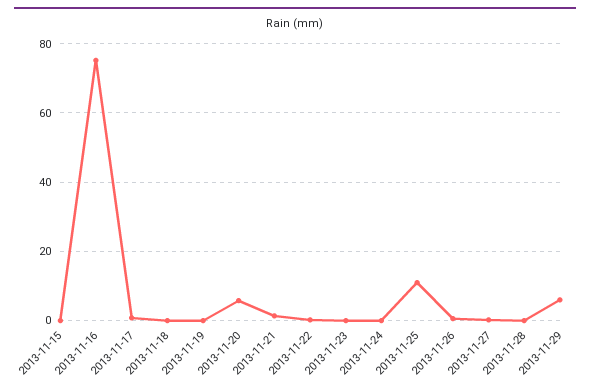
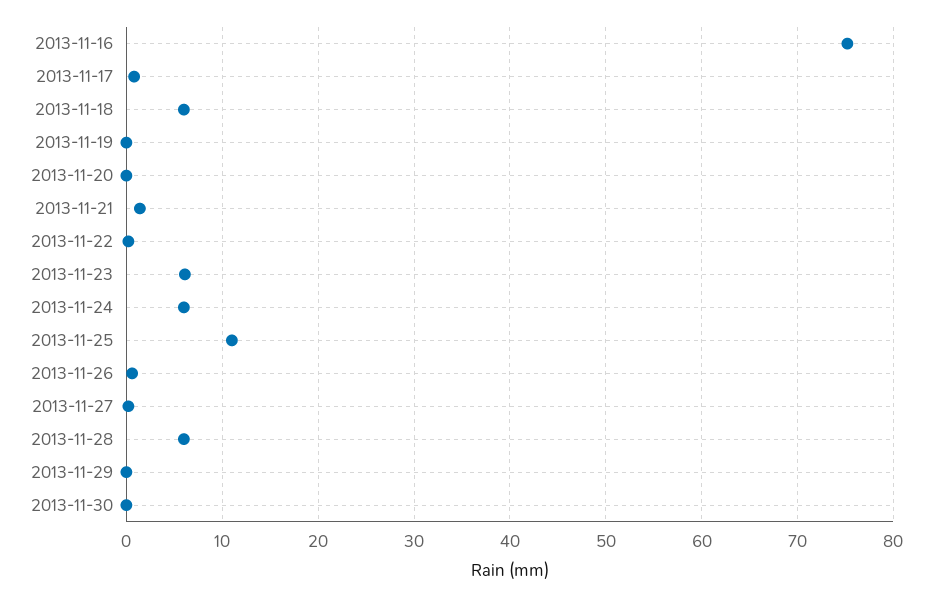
2013-11-15: 0 -> none
2013-11-18: 0 -> 6
2013-11-20: 6 -> 0
2013-11-23: 0 -> 6
2013-11-24: 0 -> 6
2013-11-28: 0 -> 6
2013-11-29: 6 -> 0
2013-11-30: none -> 0

